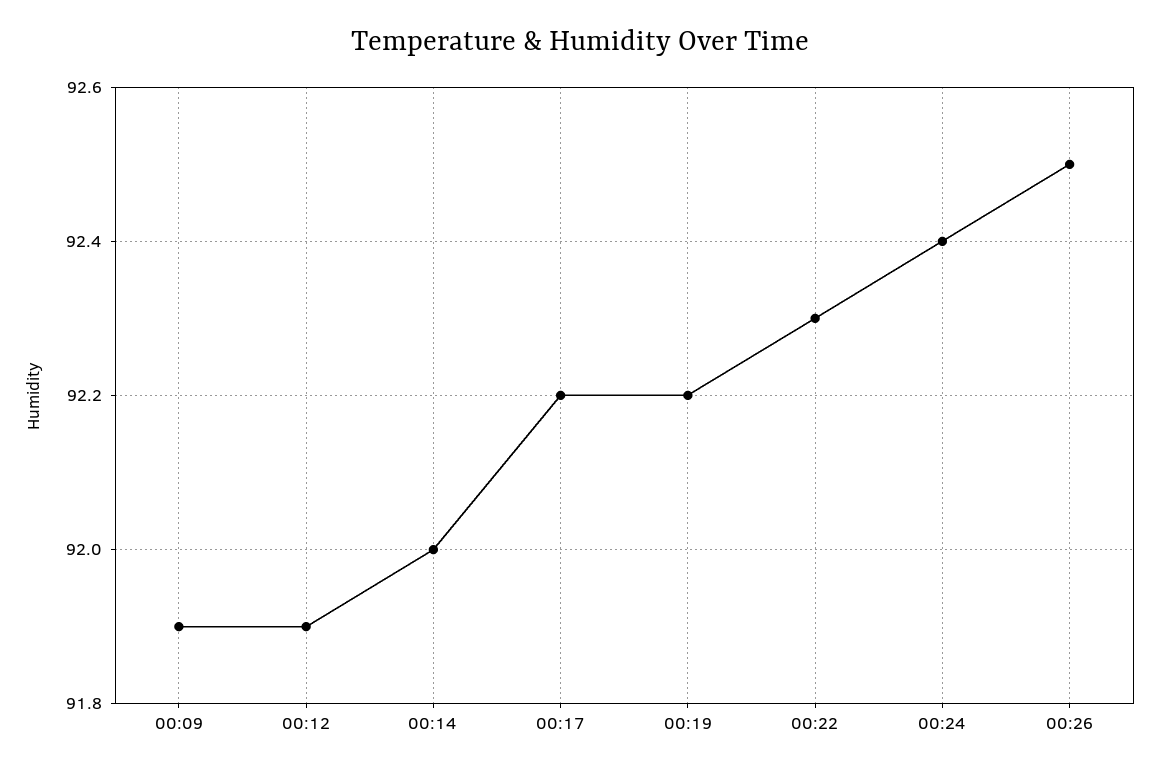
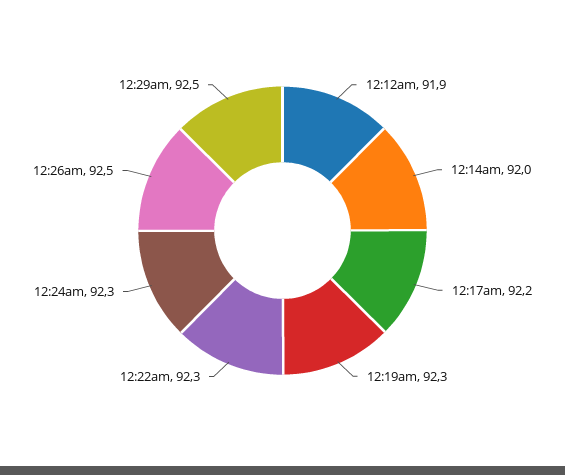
00:09: 91.9 -> none
00:19: 92.2 -> 92.3
00:24: 92.4 -> 92.3
12:29am: none -> 92.5

